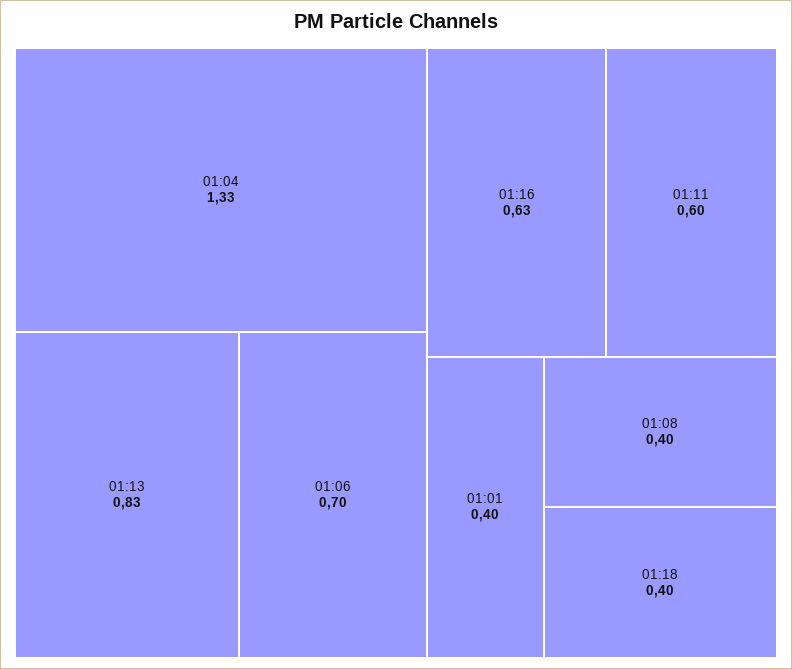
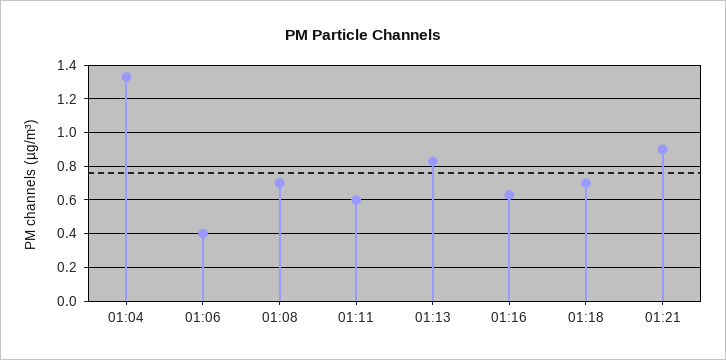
01:06: 0.7 -> 0.4
01:01: 0.4 -> none
01:08: 0.4 -> 0.7
01:18: 0.4 -> 0.7
01:21: none -> 0.9

